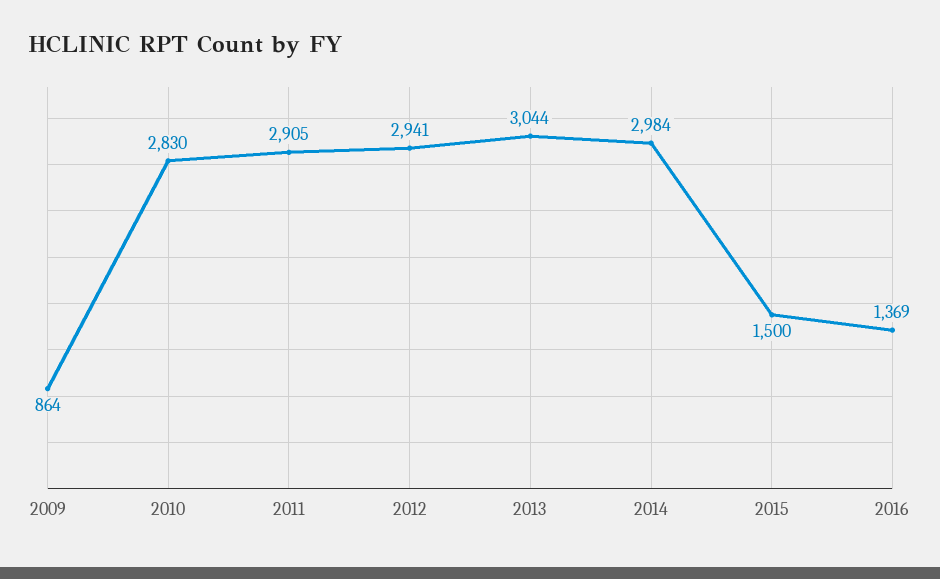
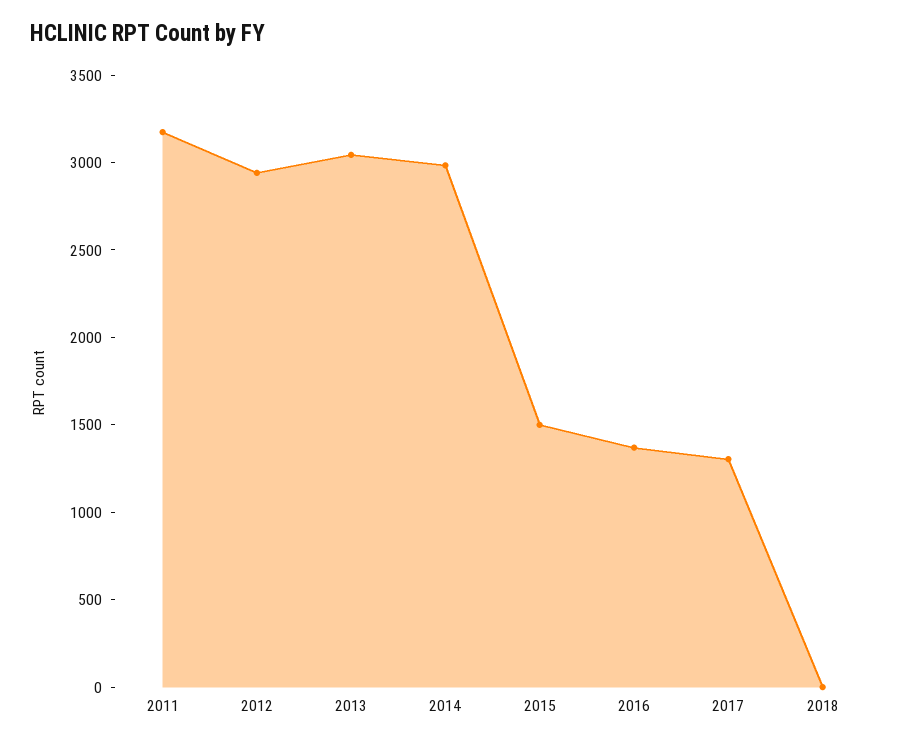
2009: 864 -> none
2010: 2830 -> none
2011: 2905 -> 3200
2017: none -> 1300
2018: none -> 0

